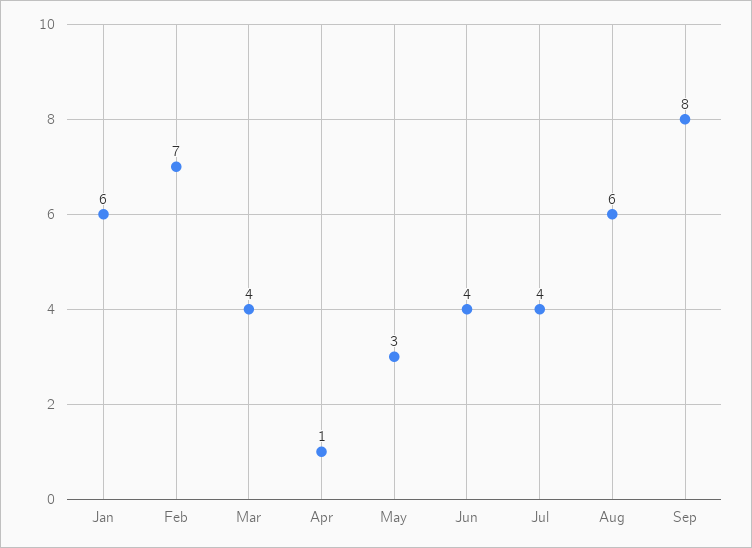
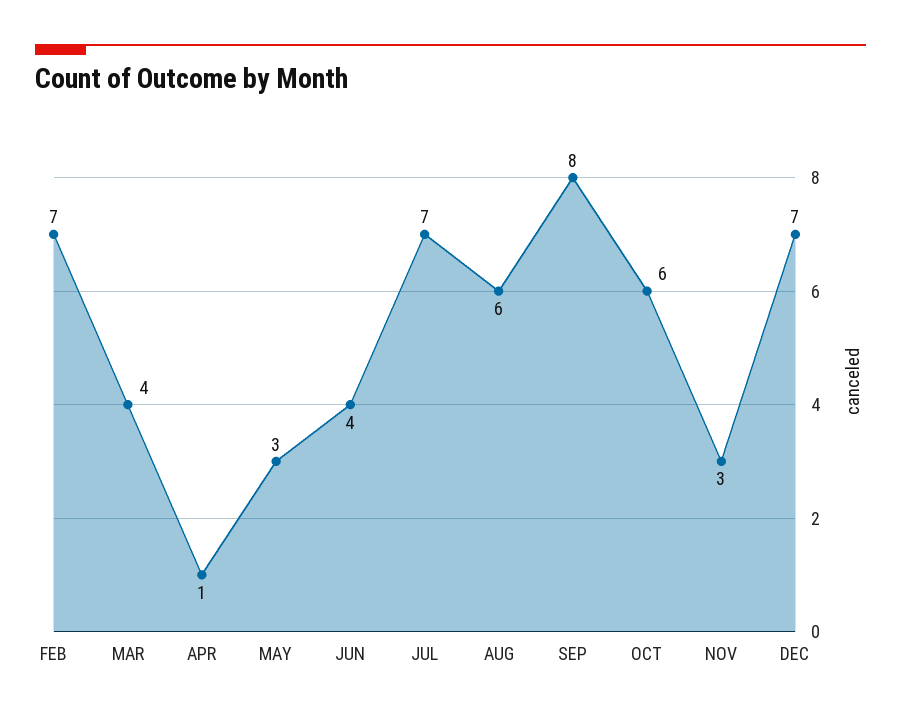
Jan: 6 -> none
Jul: 4 -> 7
OCT: none -> 6
NOV: none -> 3
DEC: none -> 7

